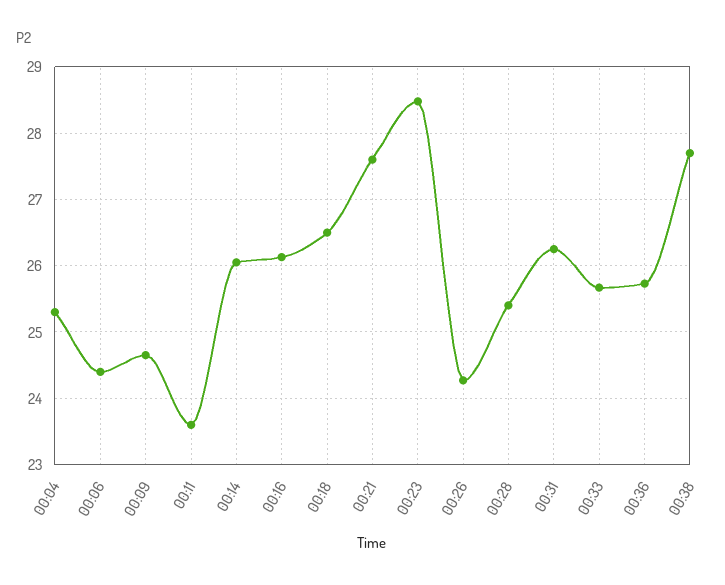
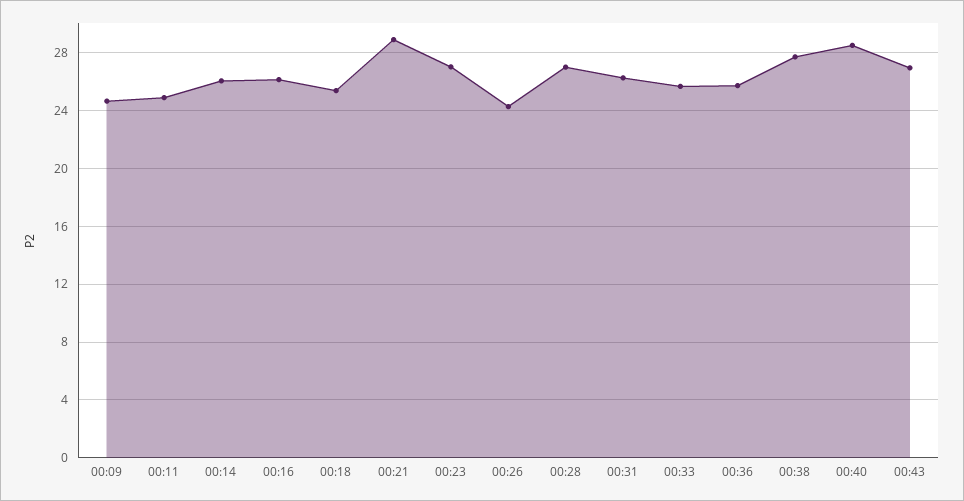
00:04: 25.3 -> none
00:06: 24.4 -> none
00:11: 23.6 -> 25
00:18: 26.5 -> 25.5
00:21: 27.6 -> 29
00:23: 28.5 -> 27
00:28: 25.4 -> 27
00:40: none -> 28.5
00:43: none -> 27

